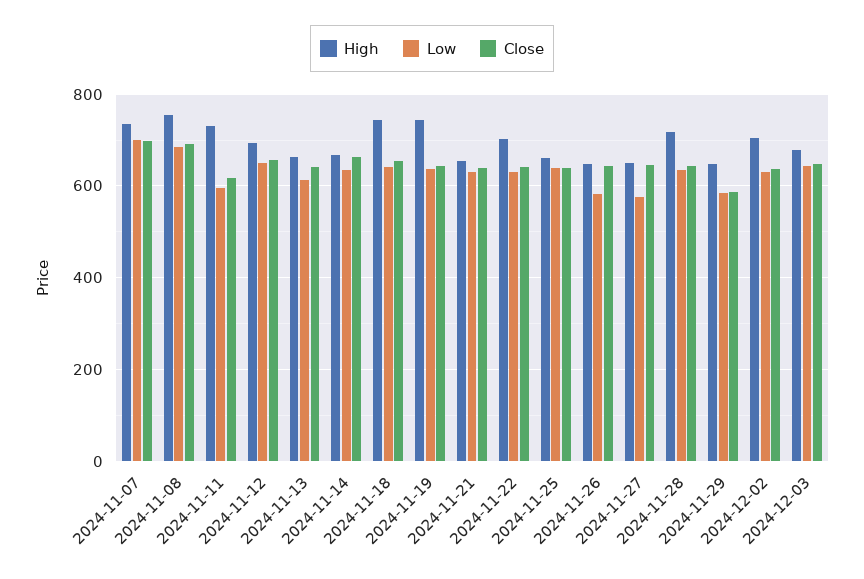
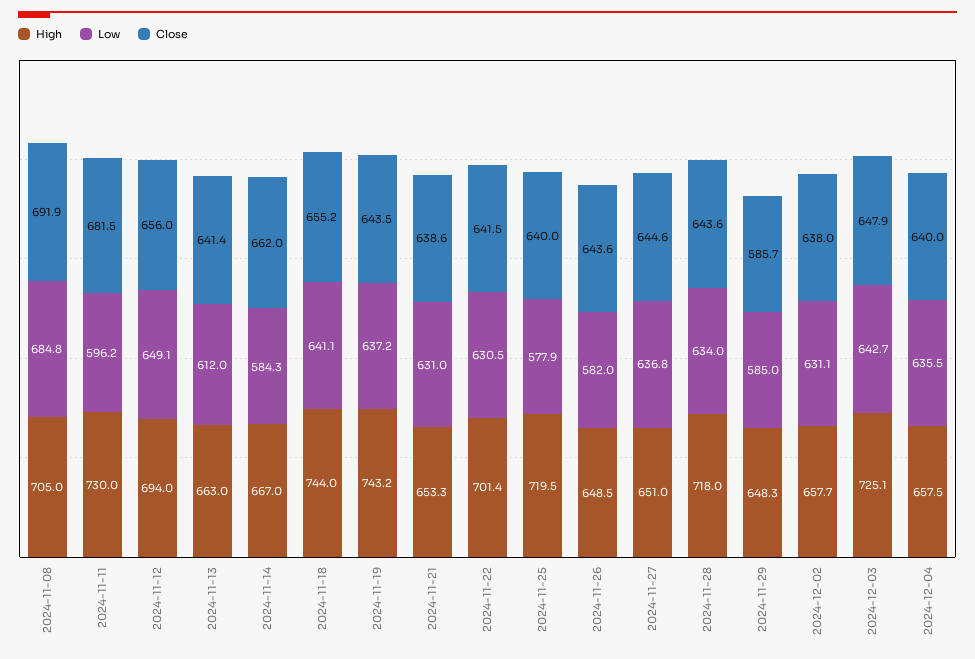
High, 2024-11-07: 740 -> none
Low, 2024-11-07: 700 -> none
Close, 2024-11-07: 700 -> none
High, 2024-11-08: 760 -> 705
Close, 2024-11-11: 620 -> 681.5
Low, 2024-11-14: 640 -> 584.3
High, 2024-11-25: 660 -> 719.5
Low, 2024-11-25: 640 -> 577.9
Low, 2024-11-27: 580 -> 636.8
High, 2024-12-02: 700 -> 657.7
High, 2024-12-03: 680 -> 725.1
High, 2024-12-04: none -> 657.5
Low, 2024-12-04: none -> 635.5
Close, 2024-12-04: none -> 640

